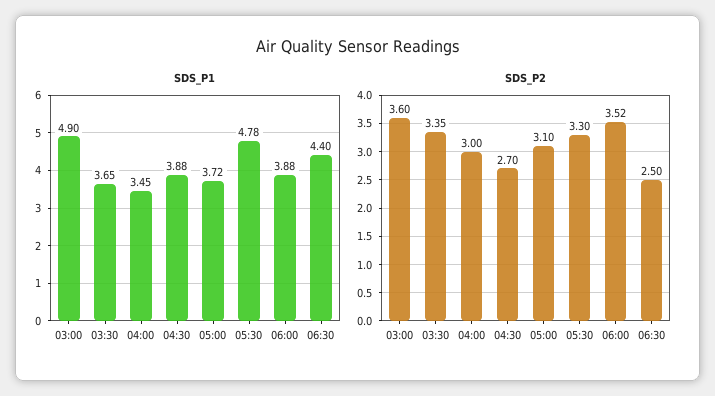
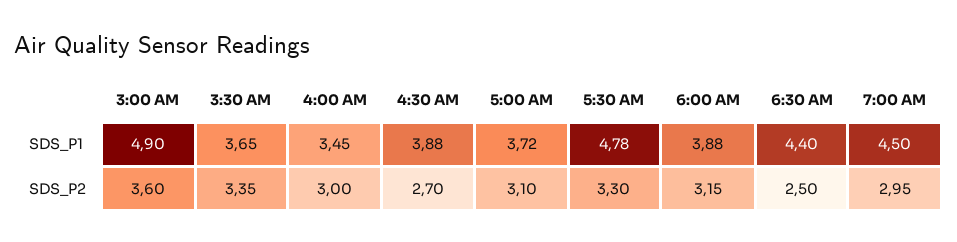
SDS_P2, 06:00: 3.52 -> 3.15
SDS_P1, 7:00 AM: none -> 4.5
SDS_P2, 7:00 AM: none -> 2.95

